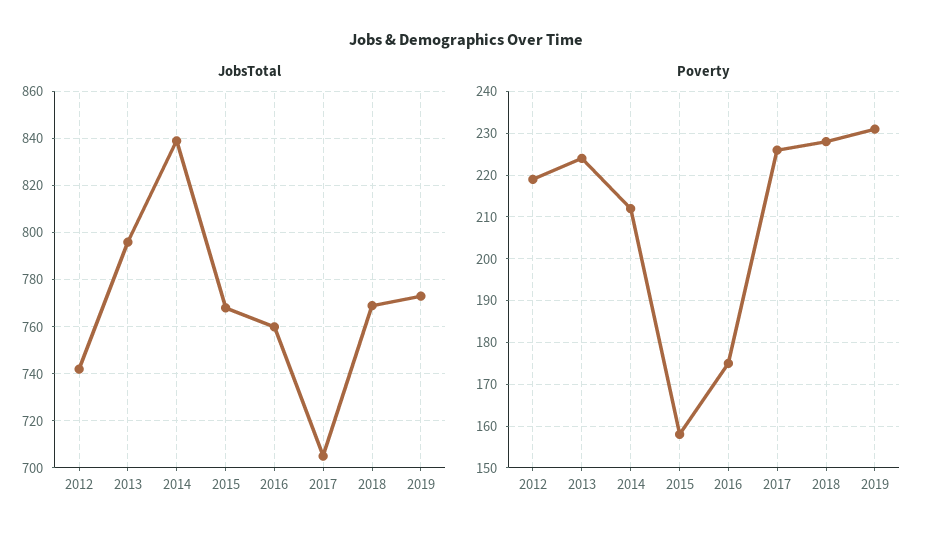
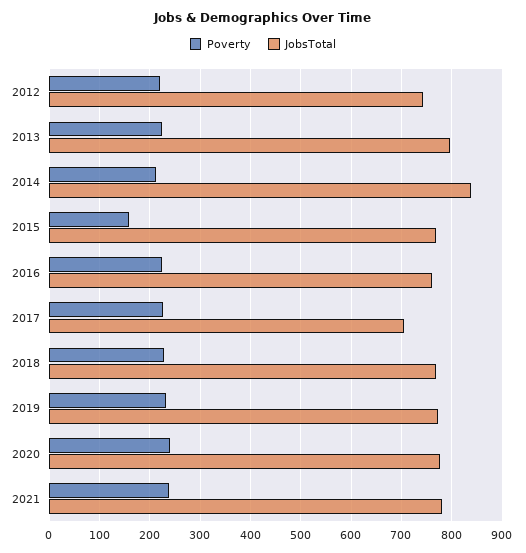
Poverty, 2016: 175 -> 220
Poverty, 2020: none -> 240
JobsTotal, 2020: none -> 780
Poverty, 2021: none -> 240
JobsTotal, 2021: none -> 780

